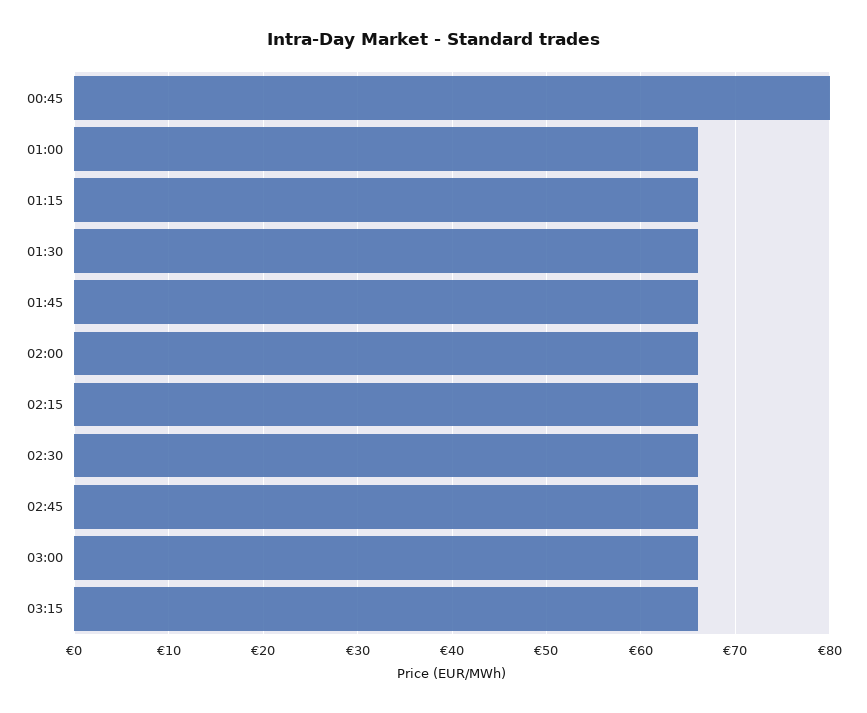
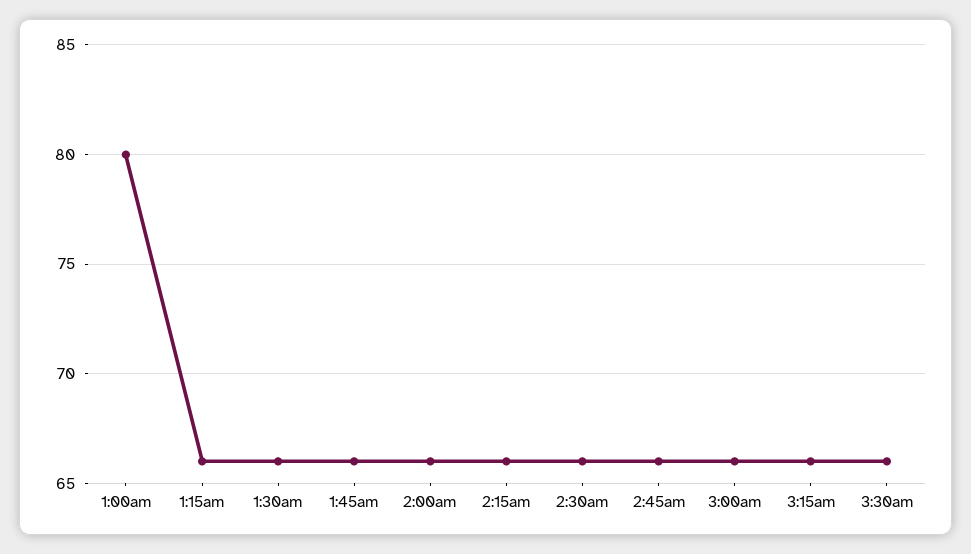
00:45: 80 -> none
01:00: 66 -> 80
3:30am: none -> 66

